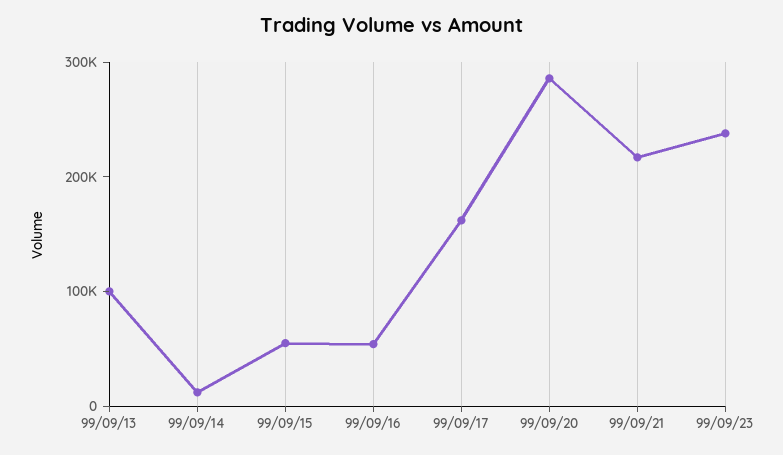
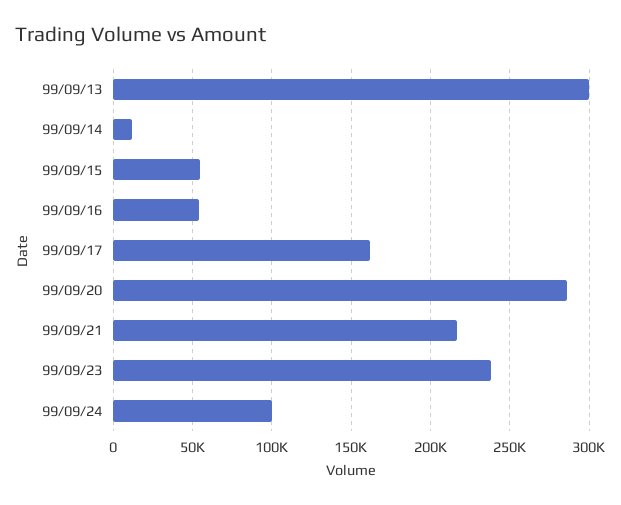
99/09/13: 100000 -> 300000
99/09/24: none -> 100000

